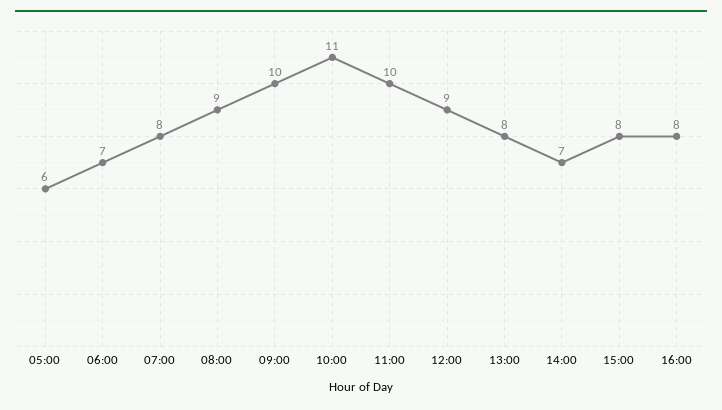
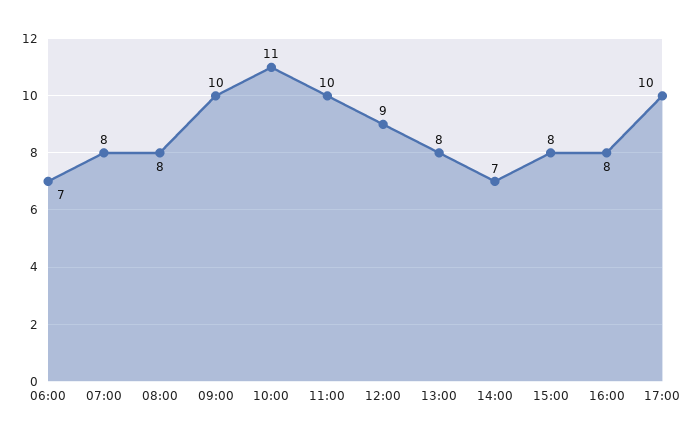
05:00: 6 -> none
08:00: 9 -> 8
17:00: none -> 10

